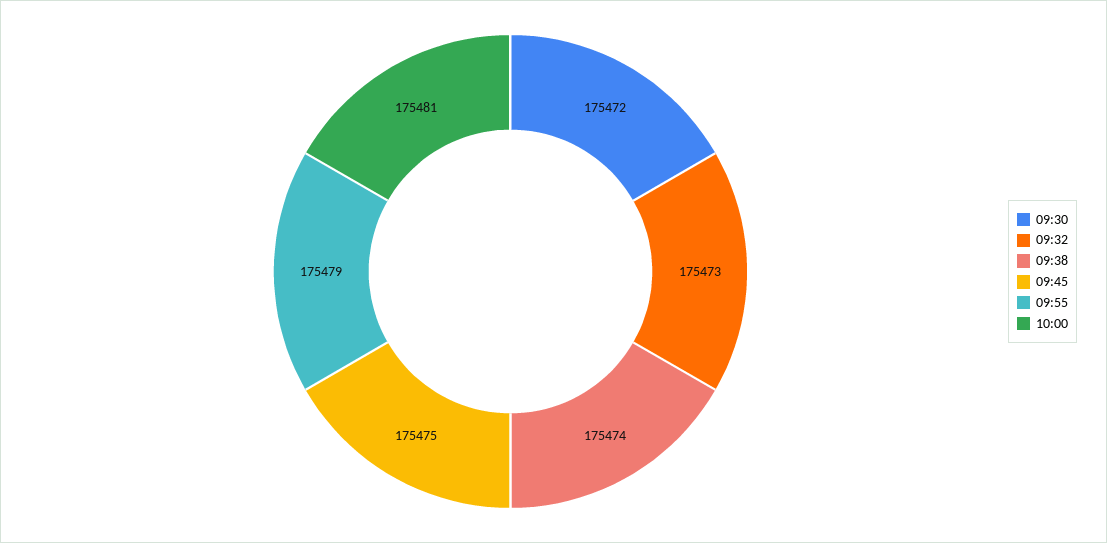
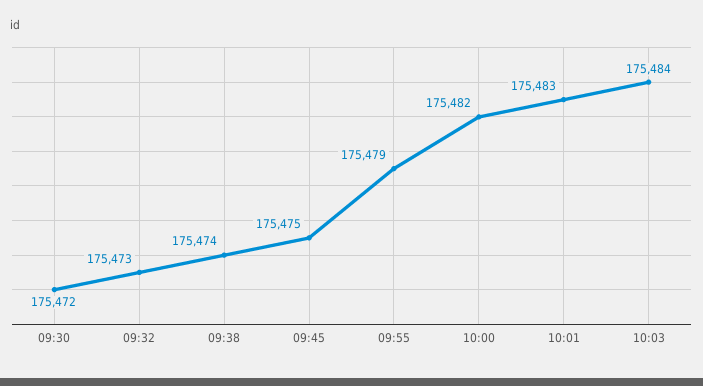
10:00: 175481 -> 175482
10:01: none -> 175483
10:03: none -> 175484

